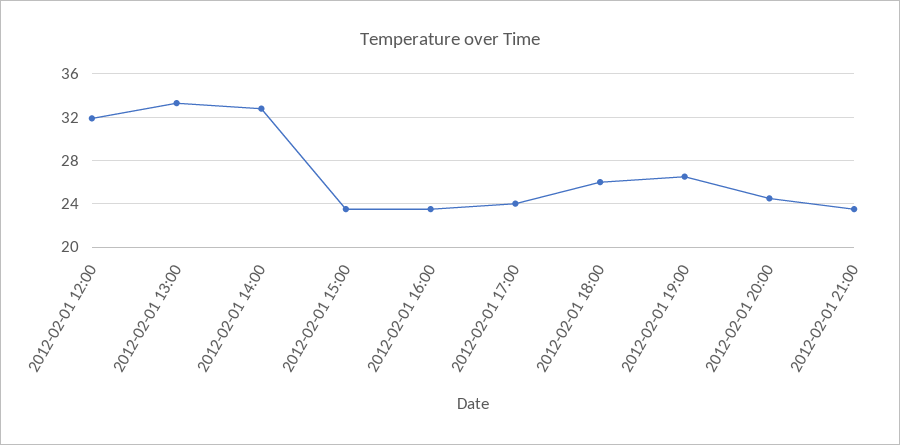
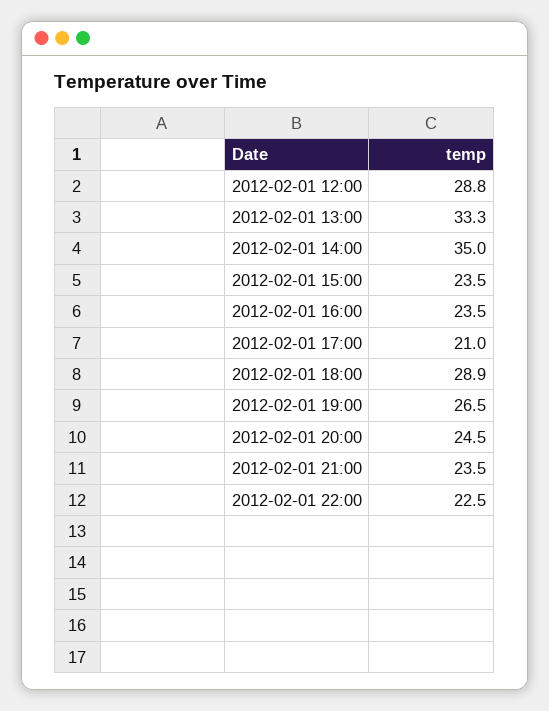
2012-02-01 12:00: 32 -> 28.8
2012-02-01 14:00: 33 -> 35
2012-02-01 17:00: 24 -> 21
2012-02-01 18:00: 26 -> 28.9
2012-02-01 22:00: none -> 22.5

